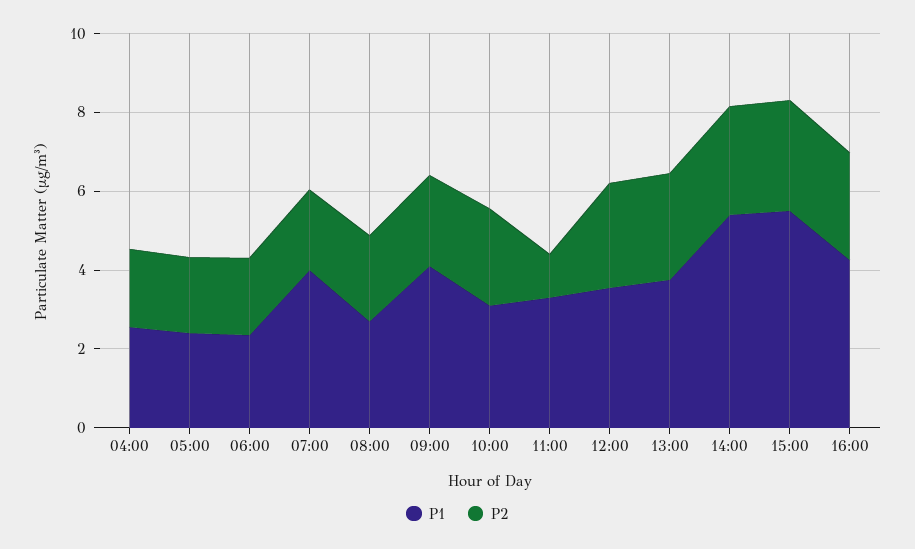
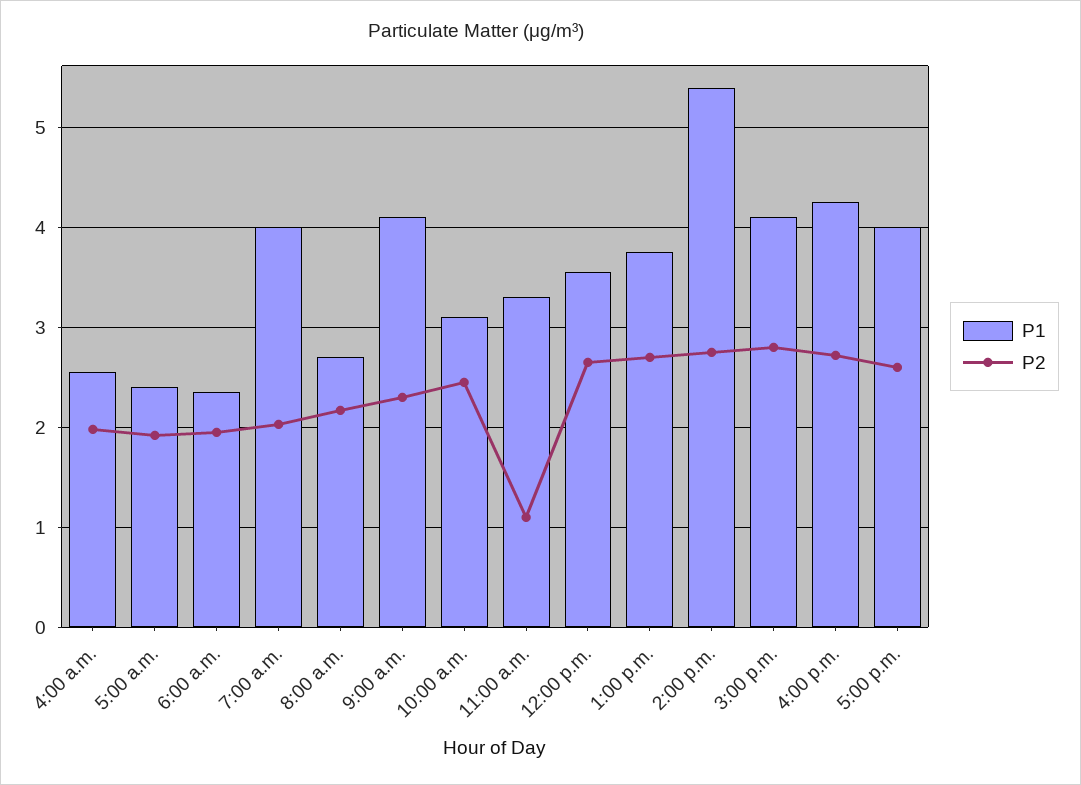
P1, 15:00: 5.5 -> 4.1
P1, 5:00 p.m.: none -> 4
P2, 5:00 p.m.: none -> 2.6

